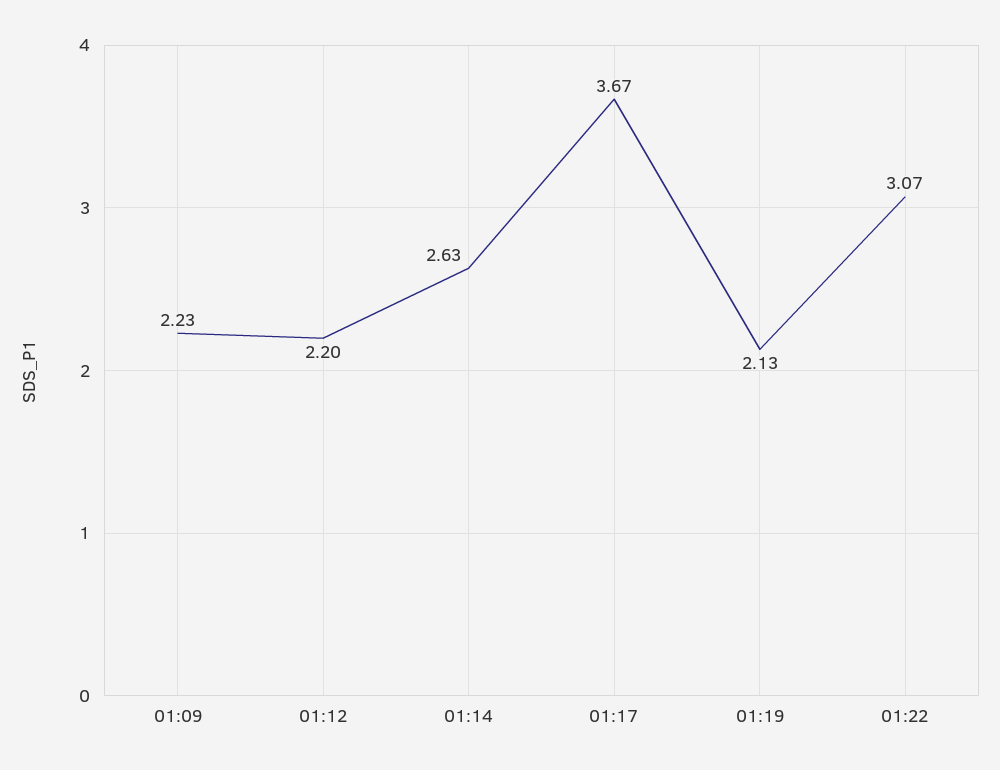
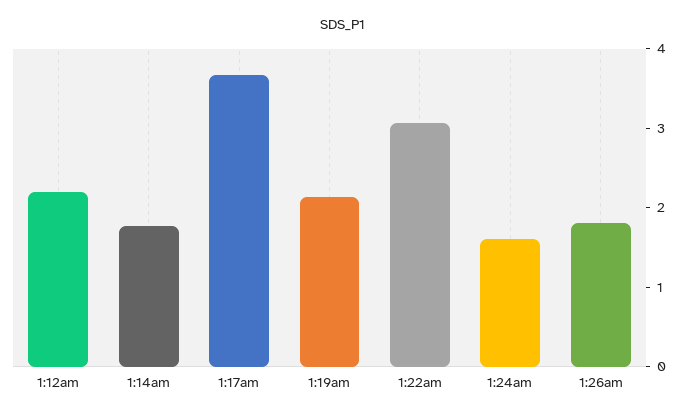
01:09: 2.23 -> none
01:14: 2.63 -> 1.8
1:24am: none -> 1.6
1:26am: none -> 1.8

